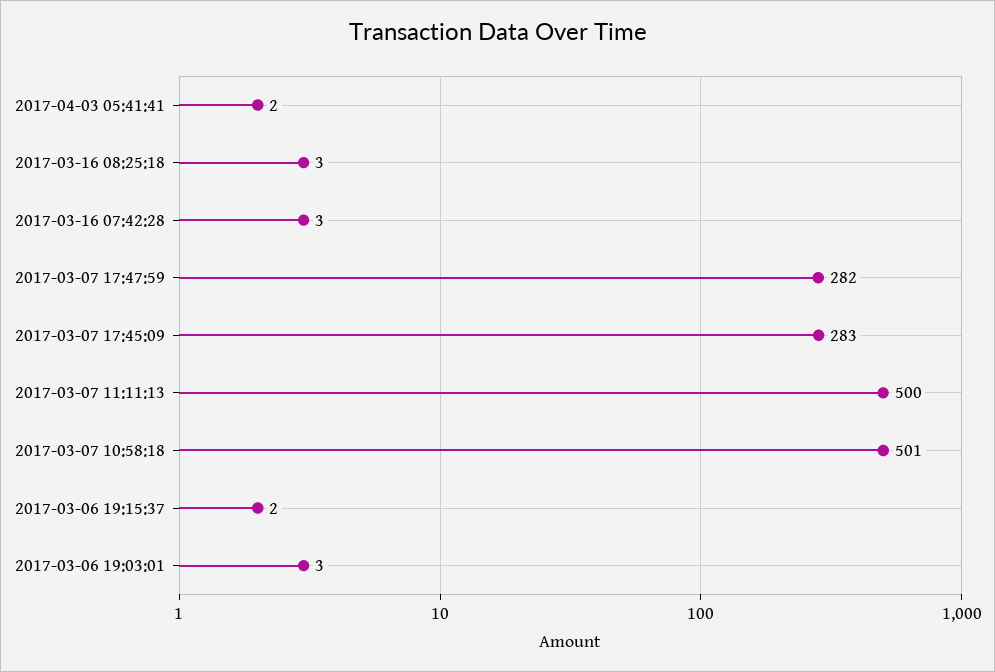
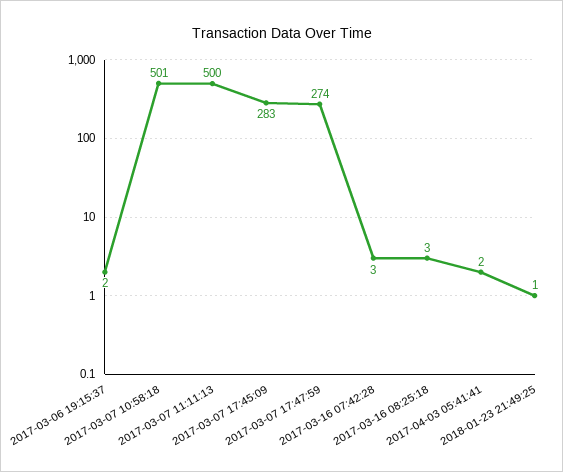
2017-03-07 17:47:59: 282 -> 274
2017-03-06 19:03:01: 3 -> none
2018-01-23 21:49:25: none -> 1

